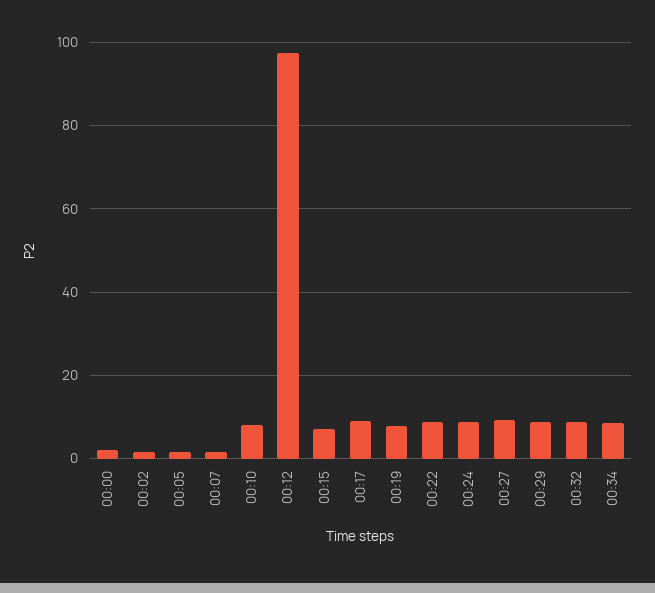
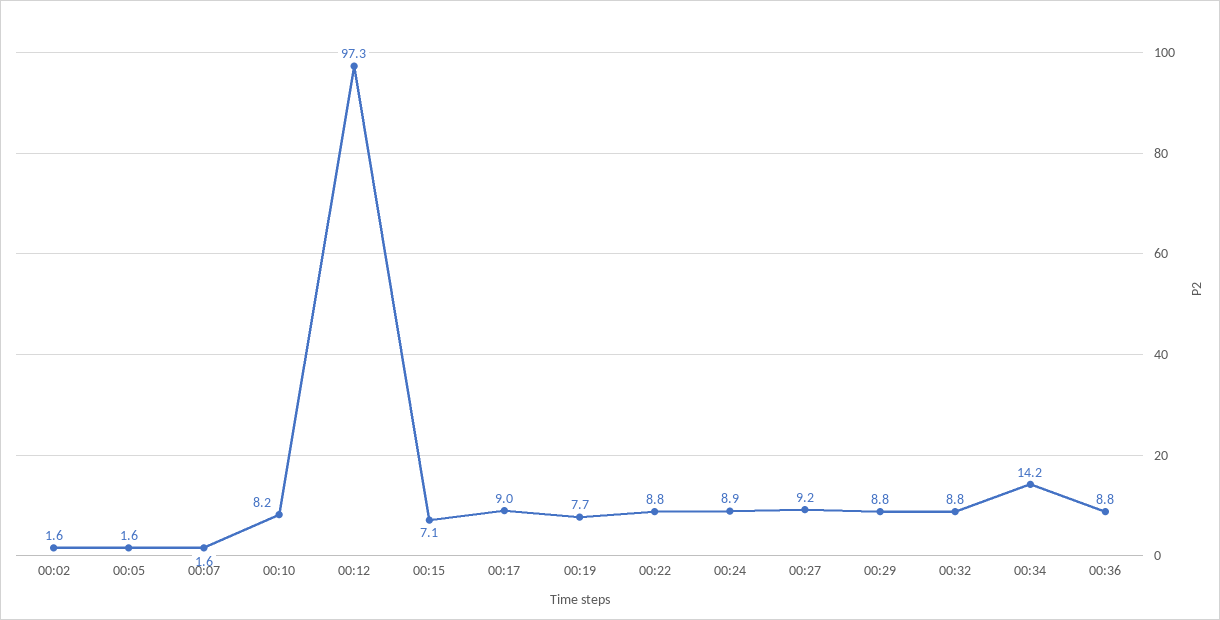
00:00: 2 -> none
00:34: 8 -> 14.2
00:36: none -> 8.8

